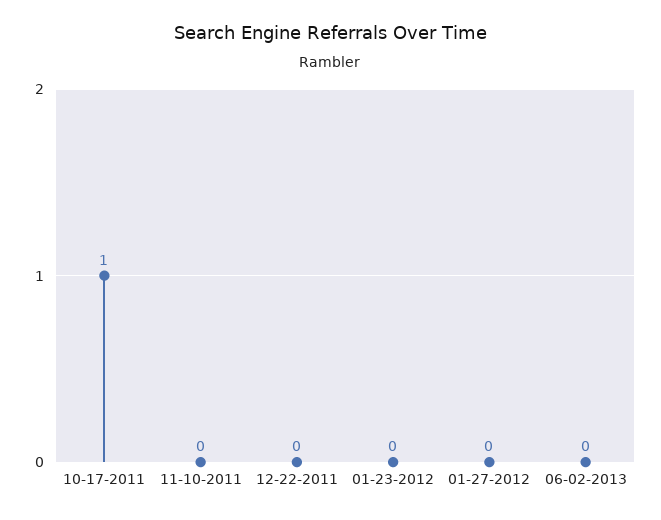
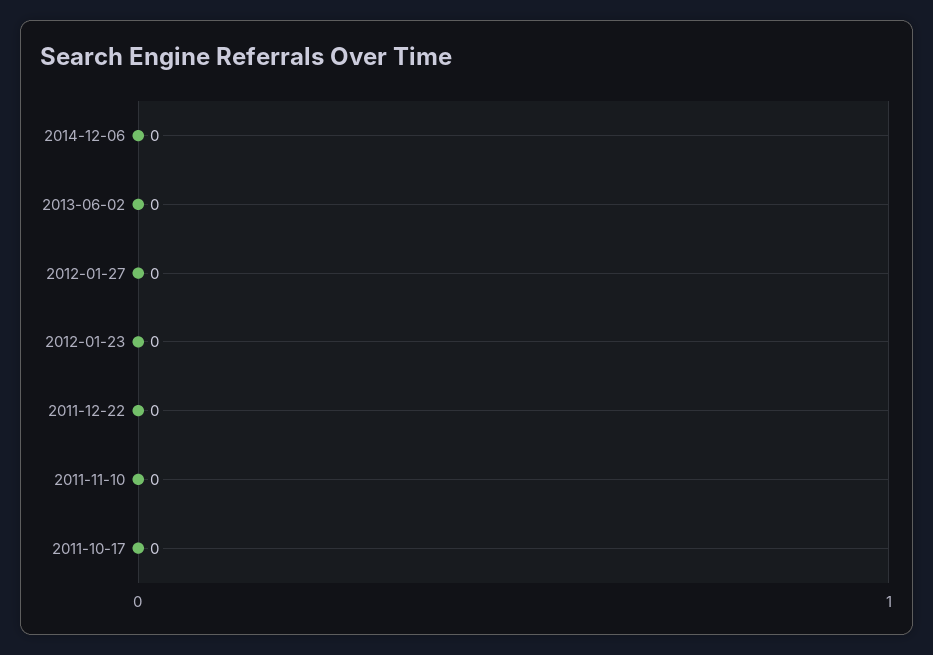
10-17-2011: 1 -> 0
2014-12-06: none -> 0

